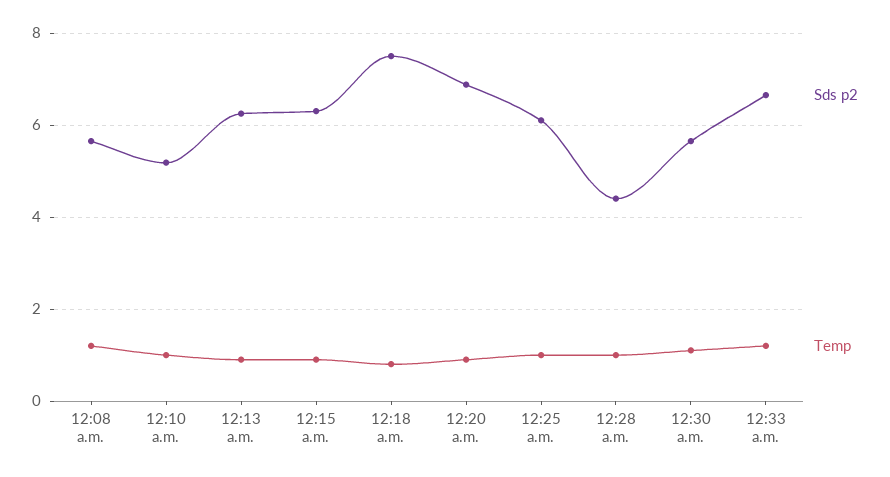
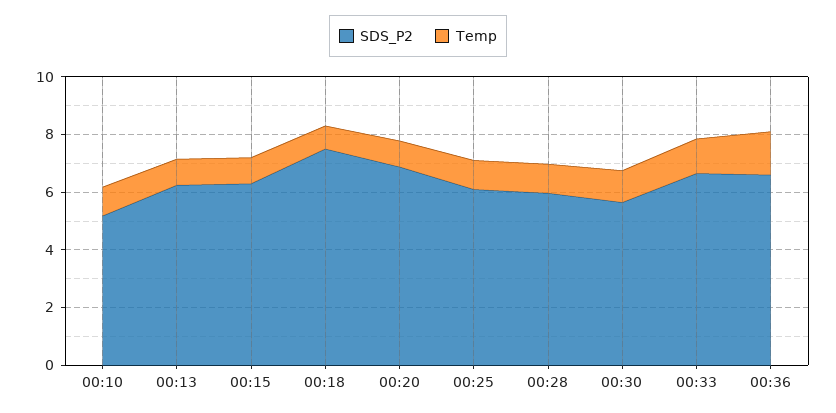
Sds p2, 12:08 a.m.: 5.6 -> none
Temp, 12:08 a.m.: 1.2 -> none
Sds p2, 12:28 a.m.: 4.4 -> 6
Sds p2, 00:36: none -> 6.5
Temp, 00:36: none -> 1.5

